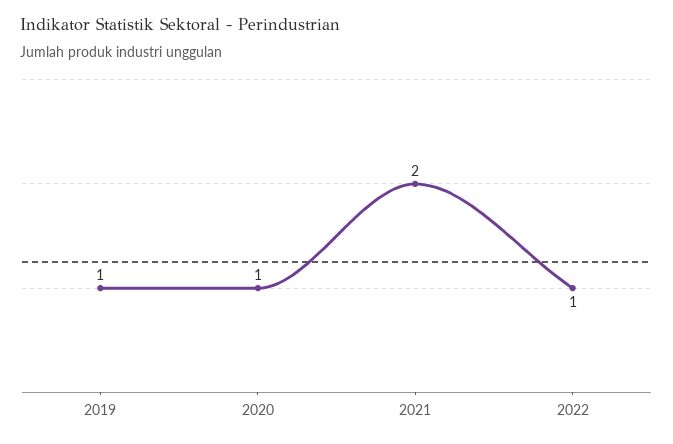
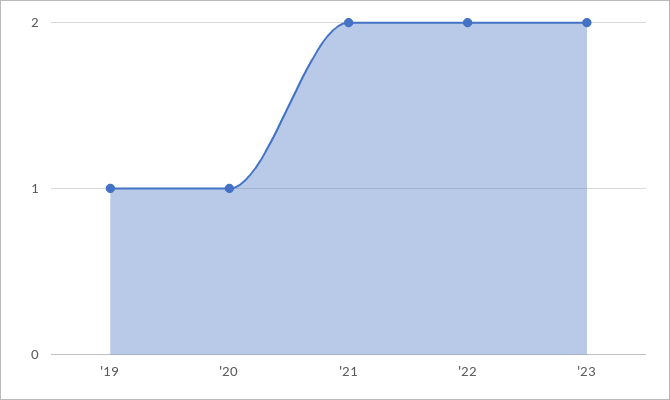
2022: 1 -> 2
'23: none -> 2

